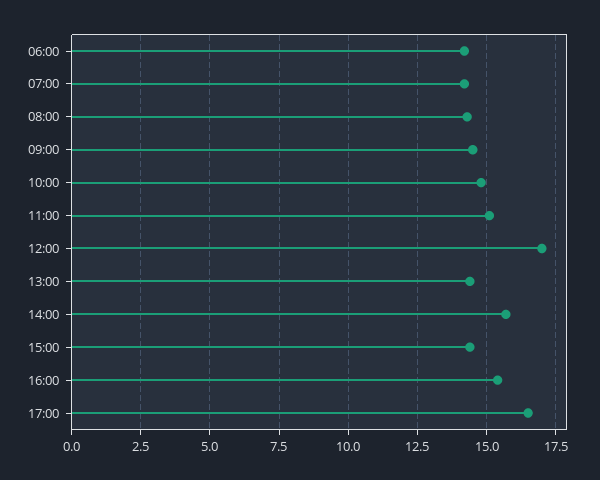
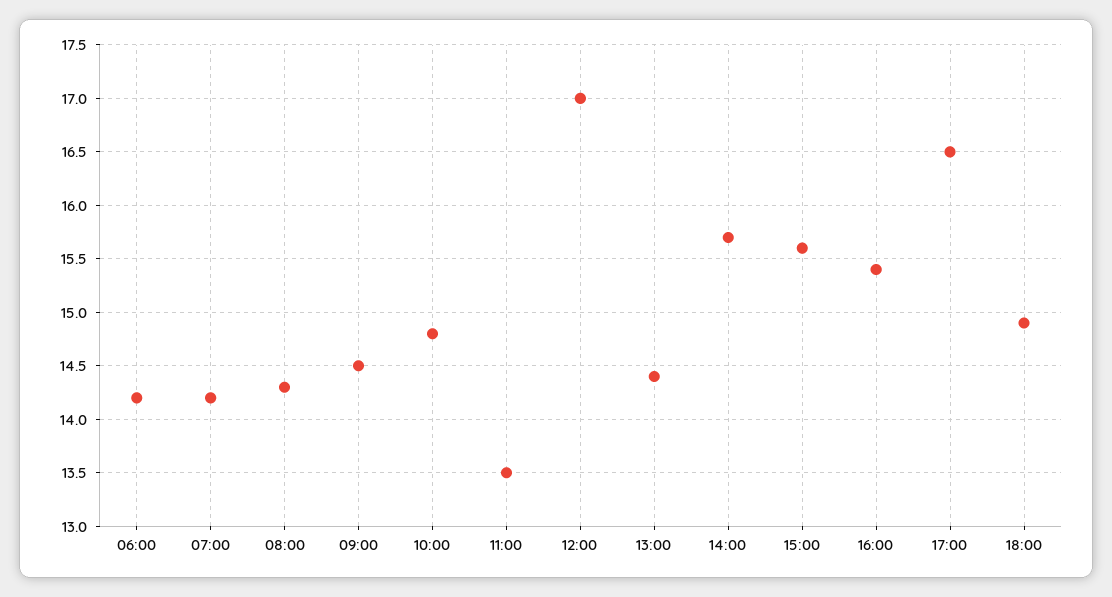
11:00: 15 -> 13.5
15:00: 14.5 -> 15.6
18:00: none -> 14.9

